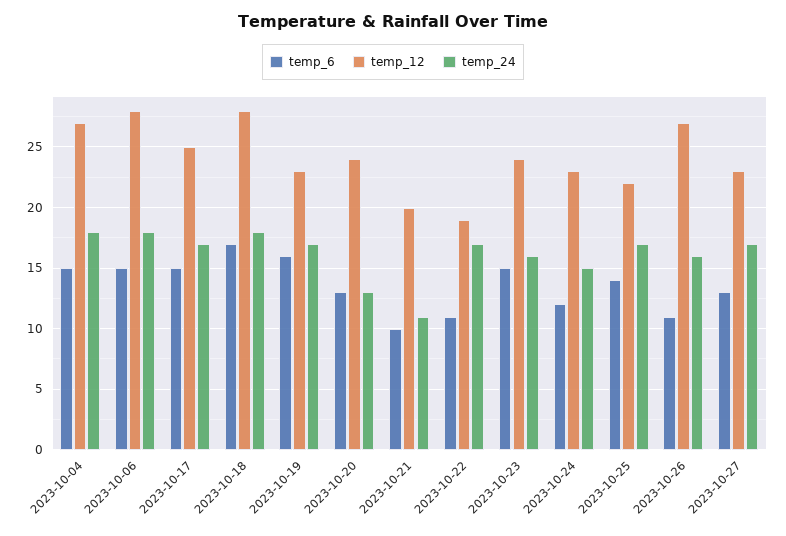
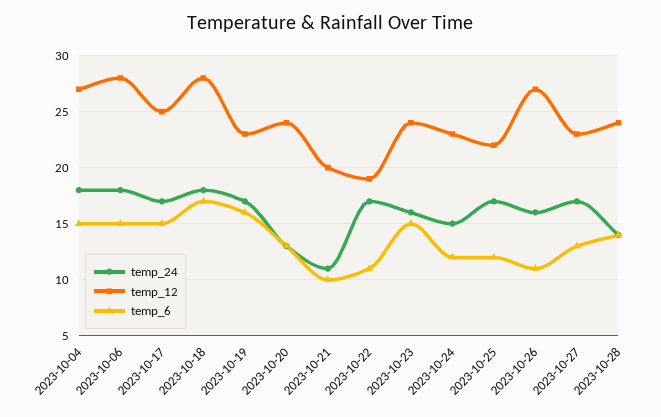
temp_6, 2023-10-25: 14 -> 12
temp_24, 2023-10-28: none -> 14
temp_12, 2023-10-28: none -> 24
temp_6, 2023-10-28: none -> 14

